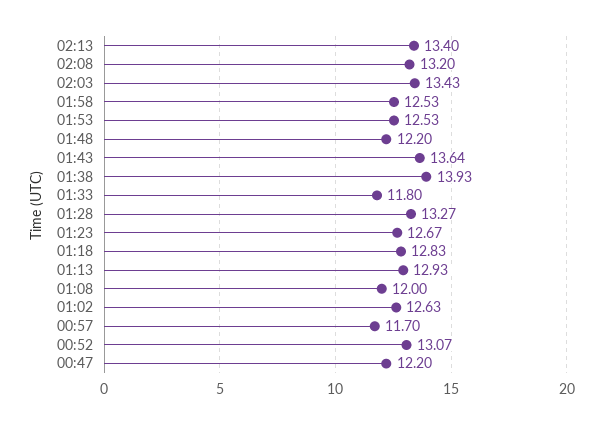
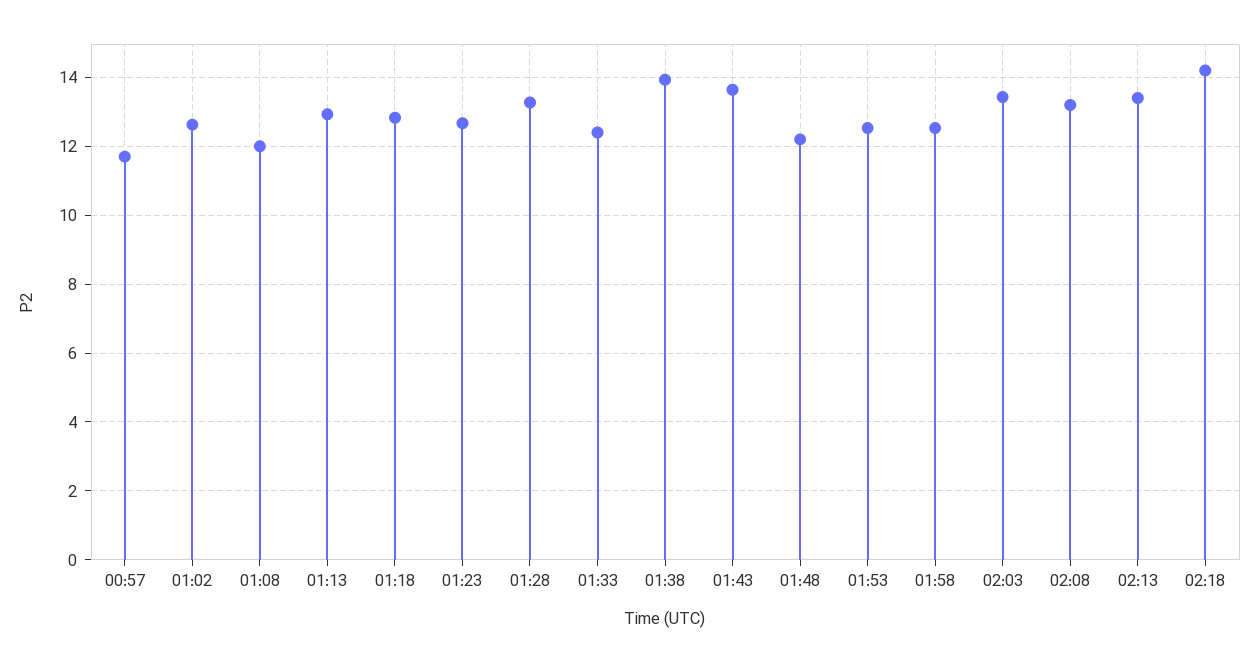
01:33: 11.8 -> 12.4
00:52: 13.07 -> none
00:47: 12.2 -> none
02:18: none -> 14.2

